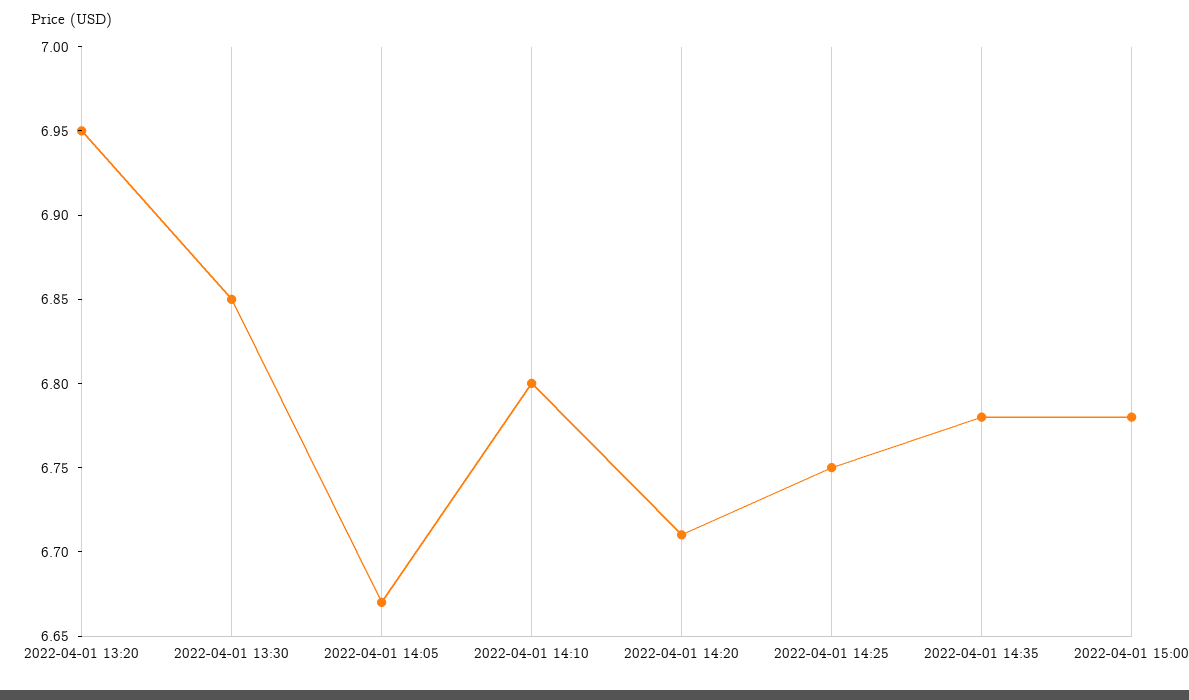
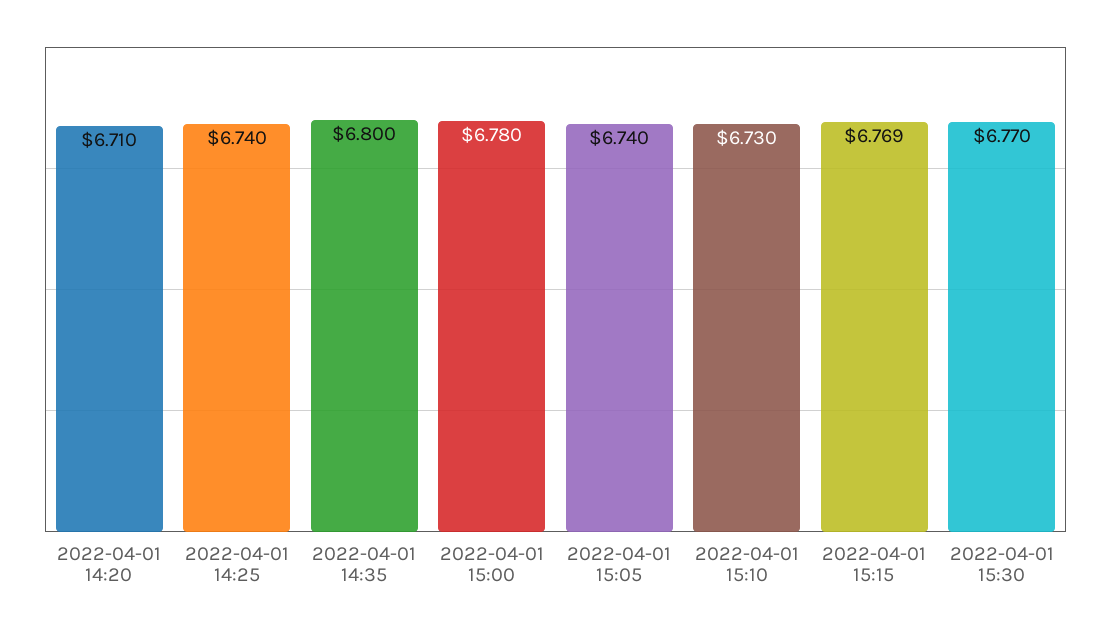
2022-04-01 13:20: 6.95 -> none
2022-04-01 13:30: 6.85 -> none
2022-04-01 14:05: 6.67 -> none
2022-04-01 14:10: 6.8 -> none
2022-04-01 14:25: 6.75 -> 6.74
2022-04-01 14:35: 6.78 -> 6.8
2022-04-01 15:05: none -> 6.74
2022-04-01 15:10: none -> 6.73
2022-04-01 15:15: none -> 6.769
2022-04-01 15:30: none -> 6.77

